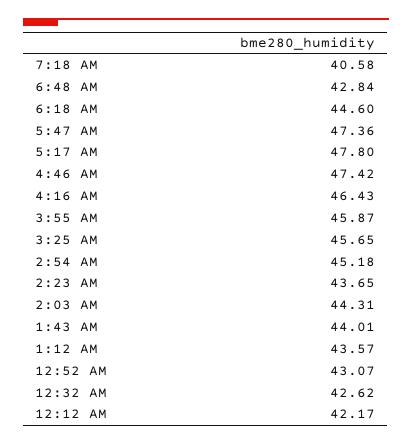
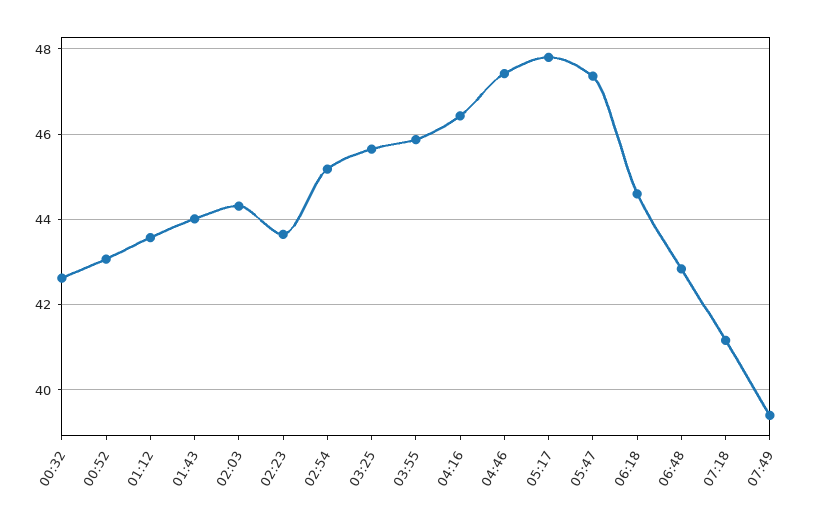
7:18 AM: 40.58 -> 41.2
12:12 AM: 42.17 -> none
07:49: none -> 39.4

